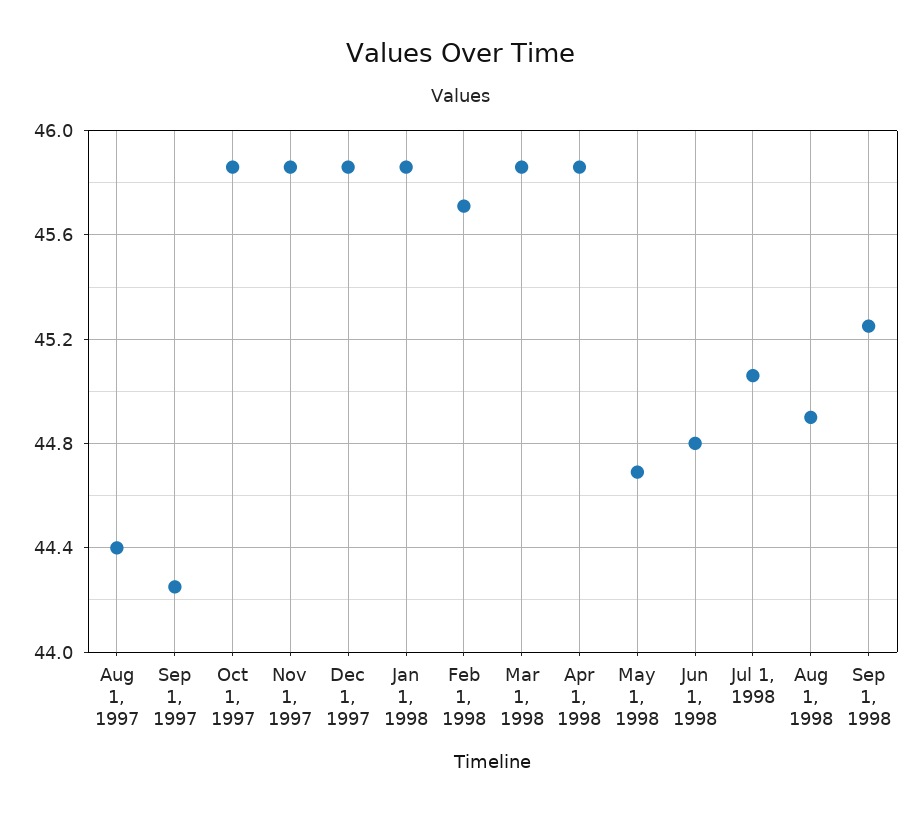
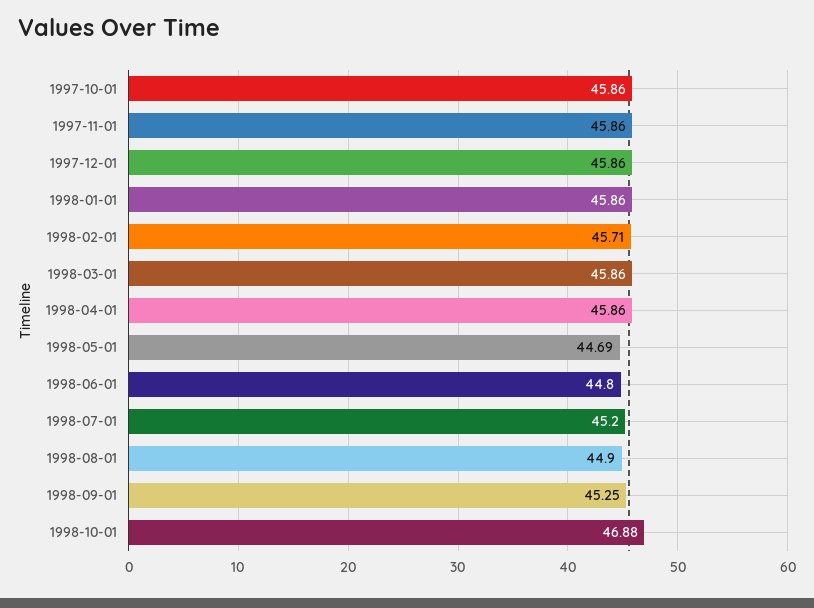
Aug 1, 1997: 44.4 -> none
Sep 1, 1997: 44.25 -> none
Jul 1, 1998: 45.05 -> 45.2
1998-10-01: none -> 46.88

